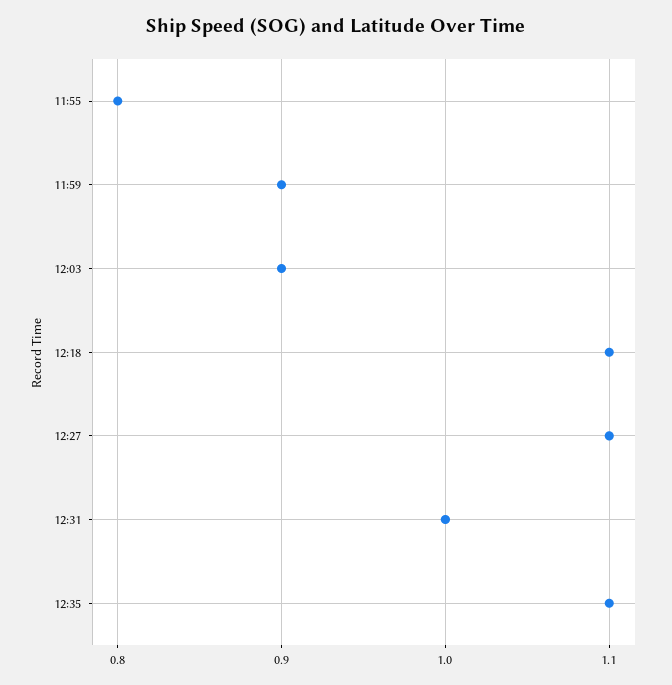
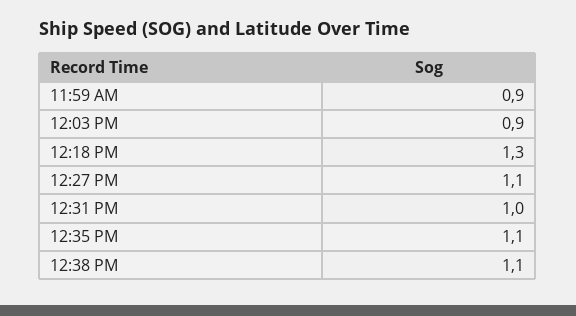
11:55: 0.8 -> none
12:18: 1.1 -> 1.3
12:38 PM: none -> 1.1

